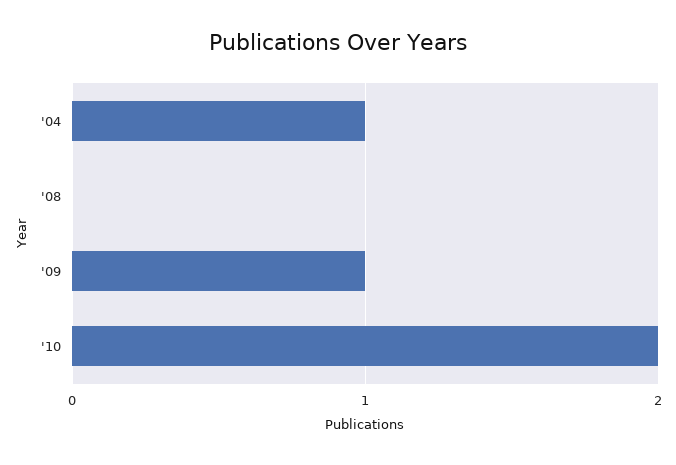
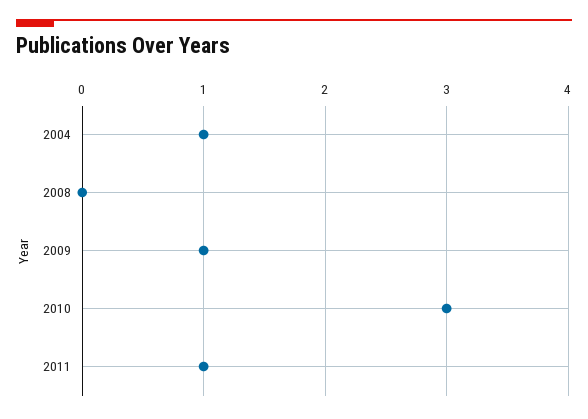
'10: 2 -> 3
2011: none -> 1

